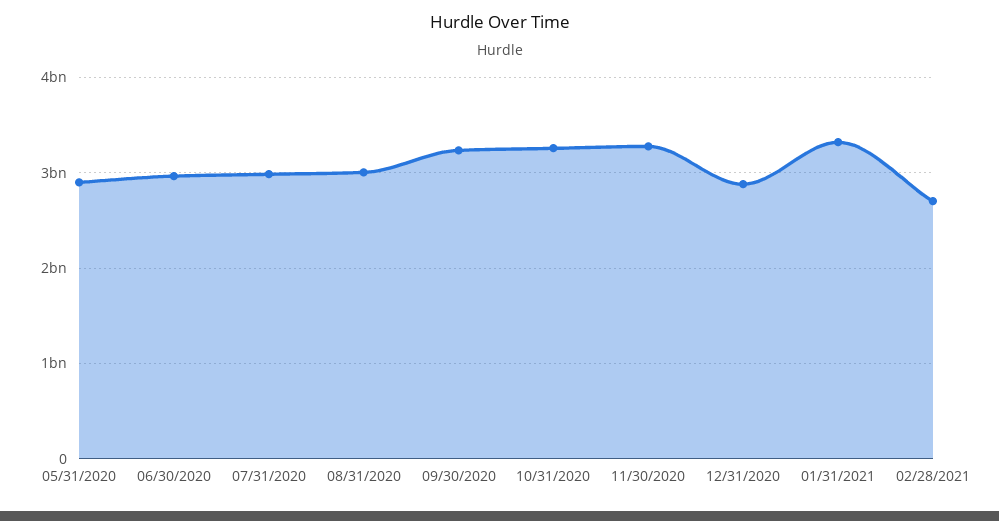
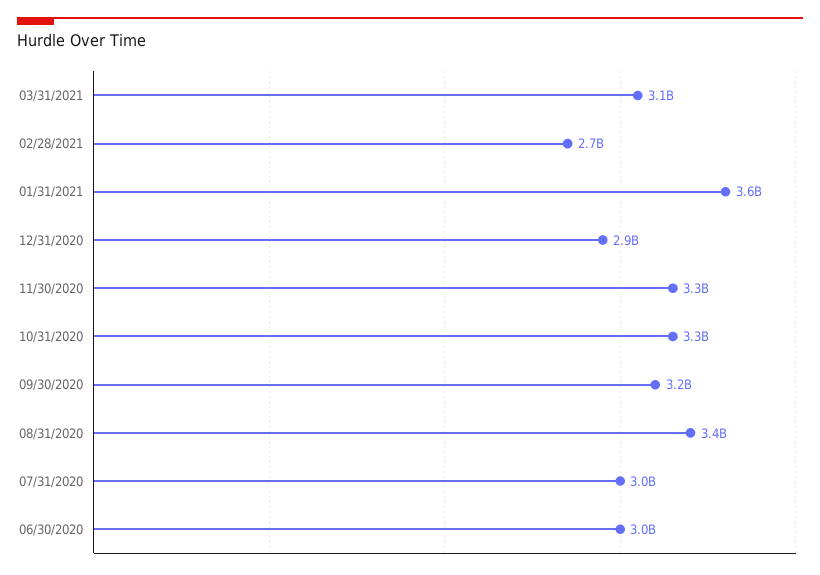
05/31/2020: 2900000000 -> none
08/31/2020: 3000000000 -> 3400000000
01/31/2021: 3300000000 -> 3600000000
03/31/2021: none -> 3100000000

